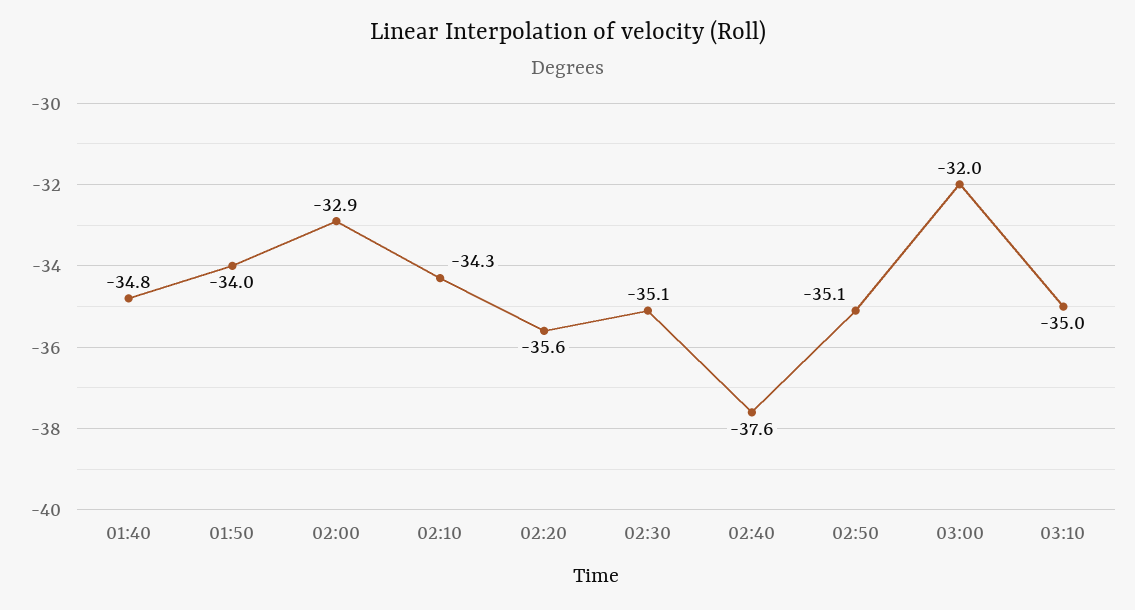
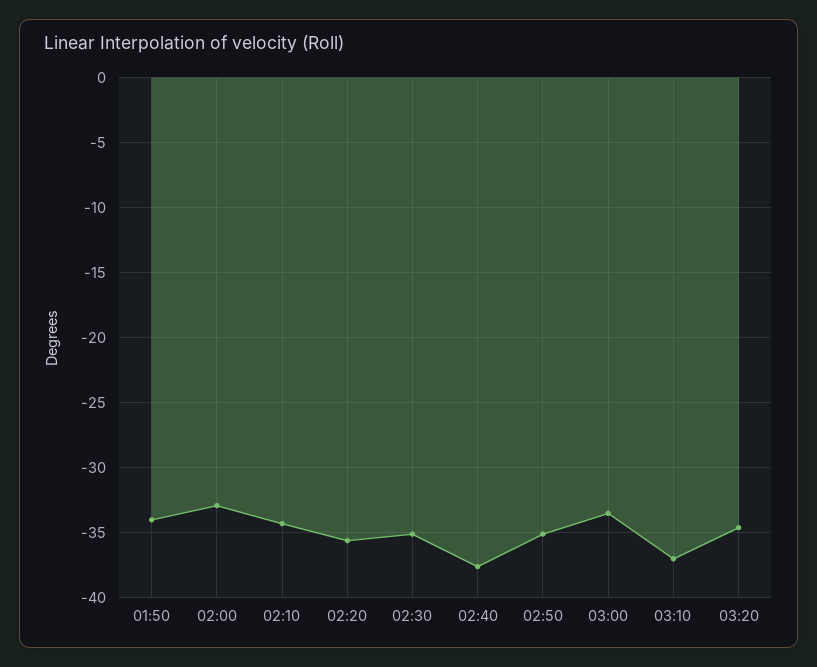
01:40: -34.8 -> none
03:00: -32 -> -33.5
03:10: -35 -> -37
03:20: none -> -34.5

